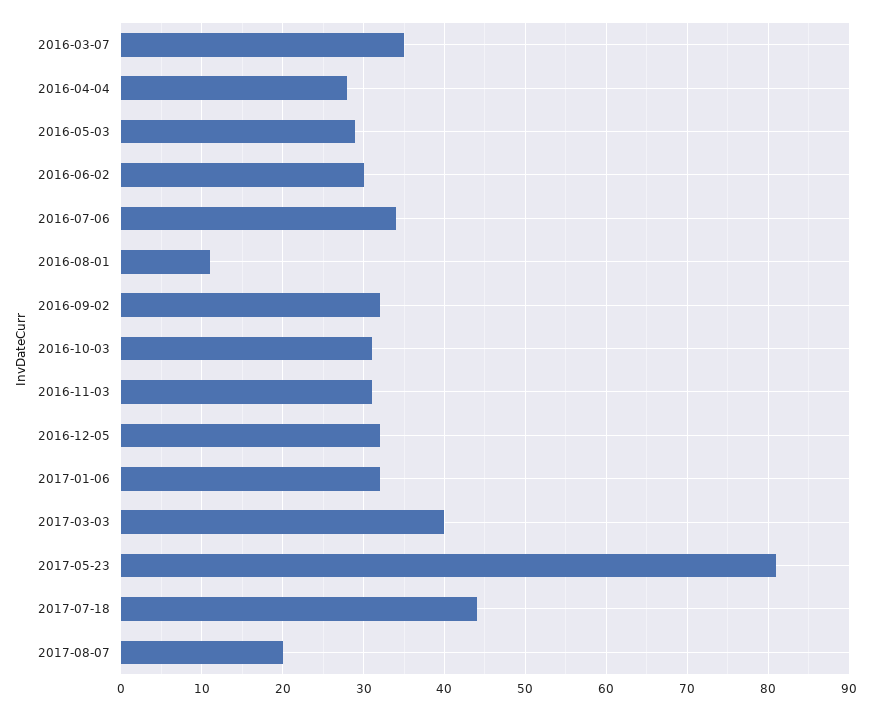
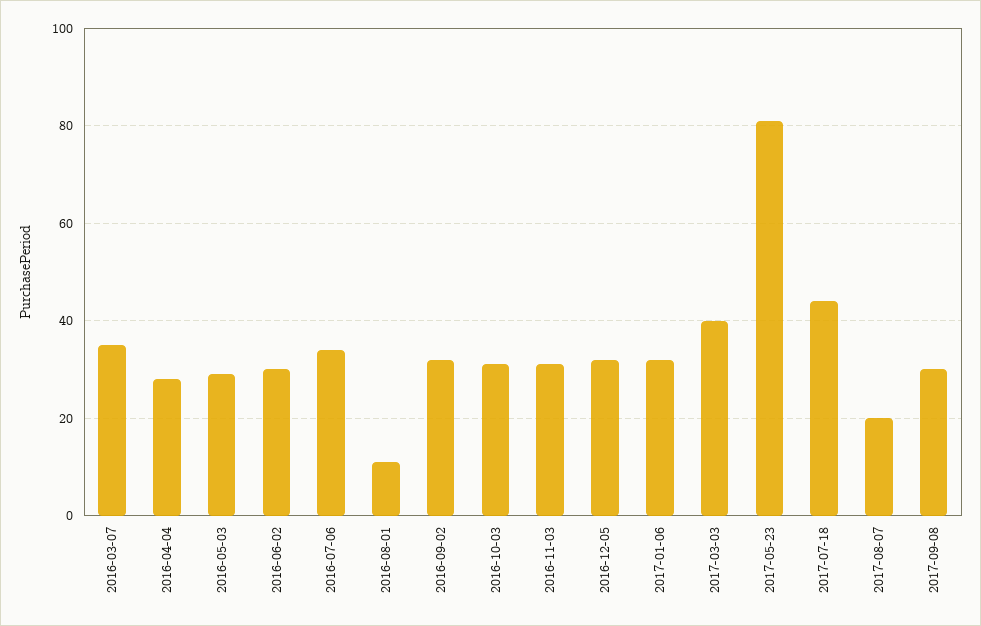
2017-09-08: none -> 30

